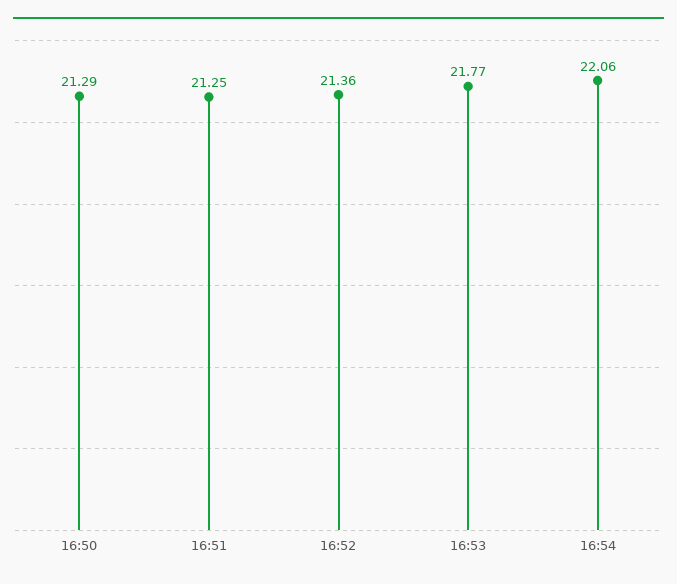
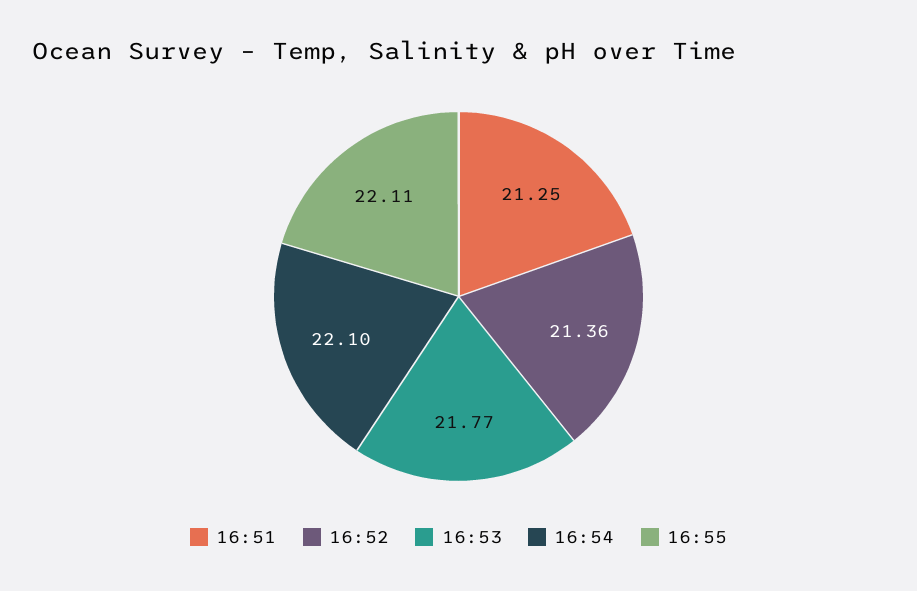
16:50: 21.29 -> none
16:54: 22.06 -> 22.1
16:55: none -> 22.11

